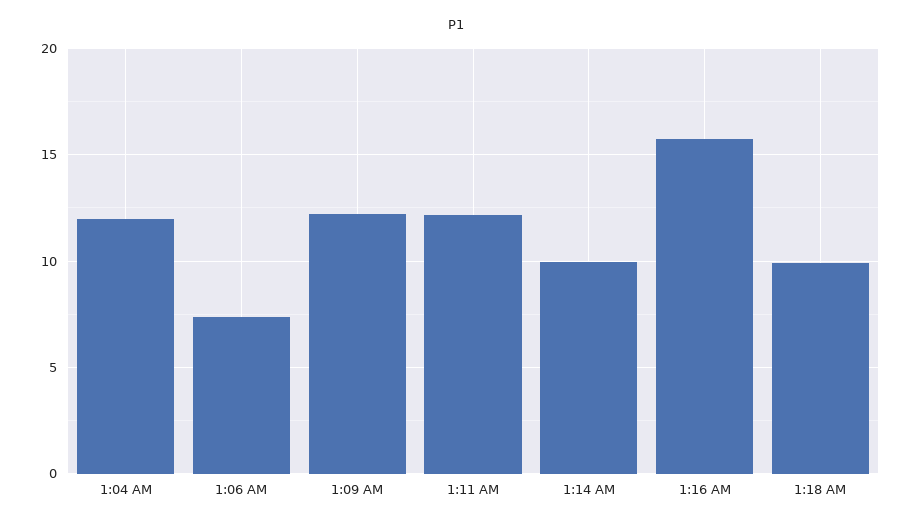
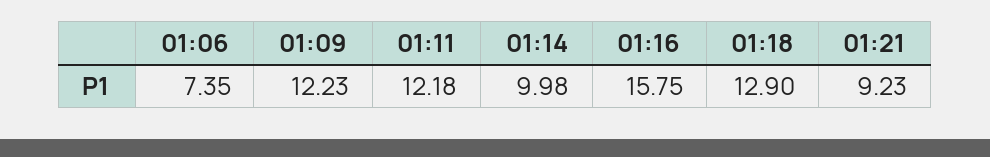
1:04 AM: 12 -> none
1:18 AM: 10 -> 12.9
01:21: none -> 9.23

